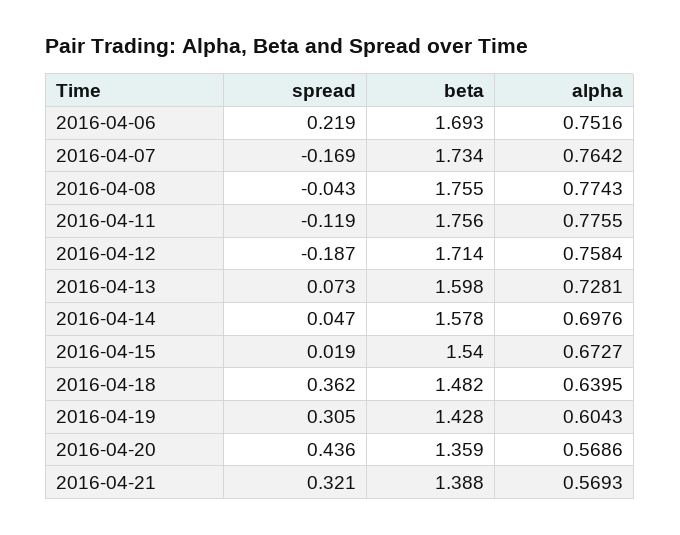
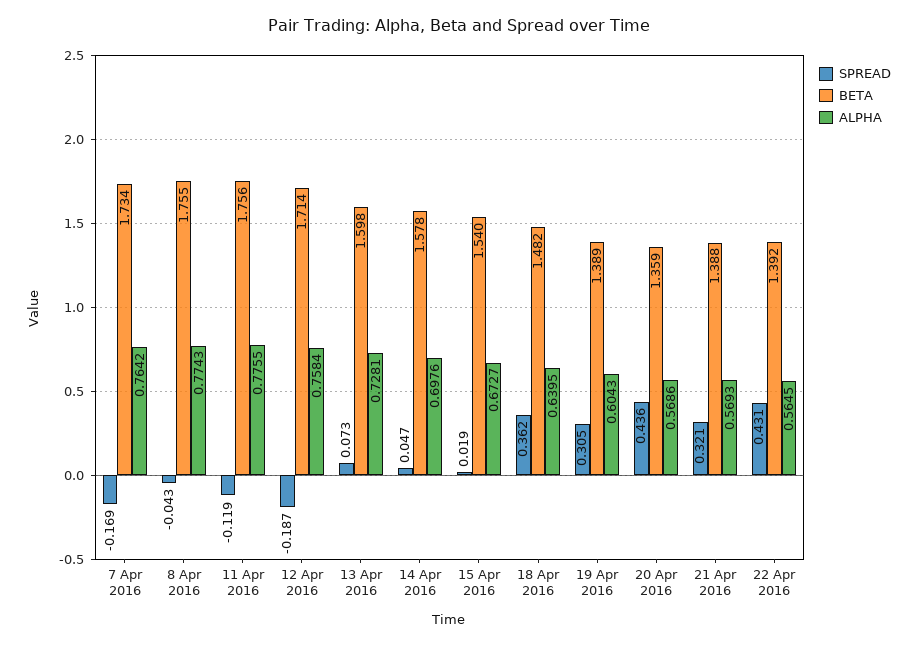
spread, 2016-04-06: 0.219 -> none
beta, 2016-04-06: 1.693 -> none
alpha, 2016-04-06: 0.7516 -> none
beta, 2016-04-19: 1.428 -> 1.389
spread, 22 Apr 2016: none -> 0.431
beta, 22 Apr 2016: none -> 1.392
alpha, 22 Apr 2016: none -> 0.5645

